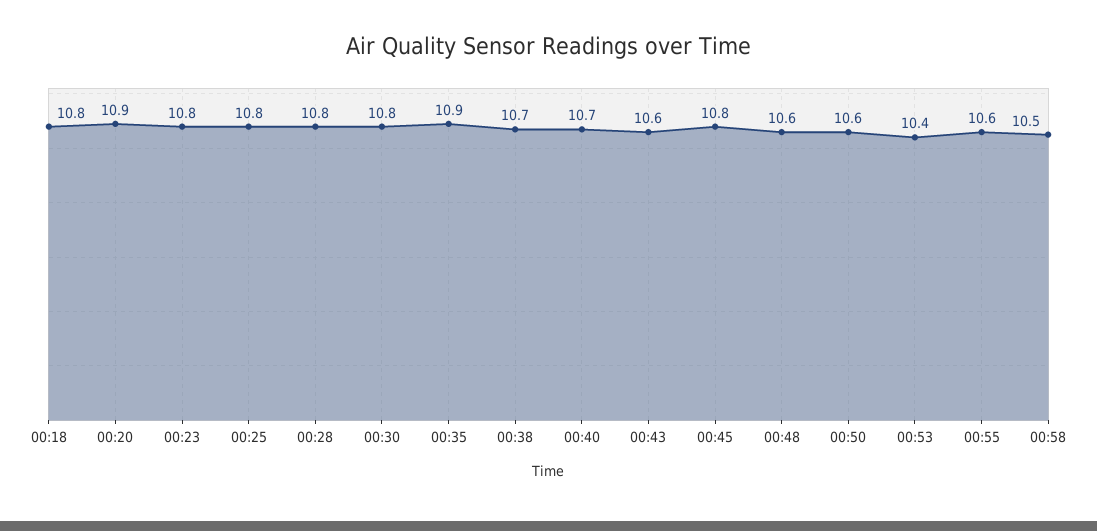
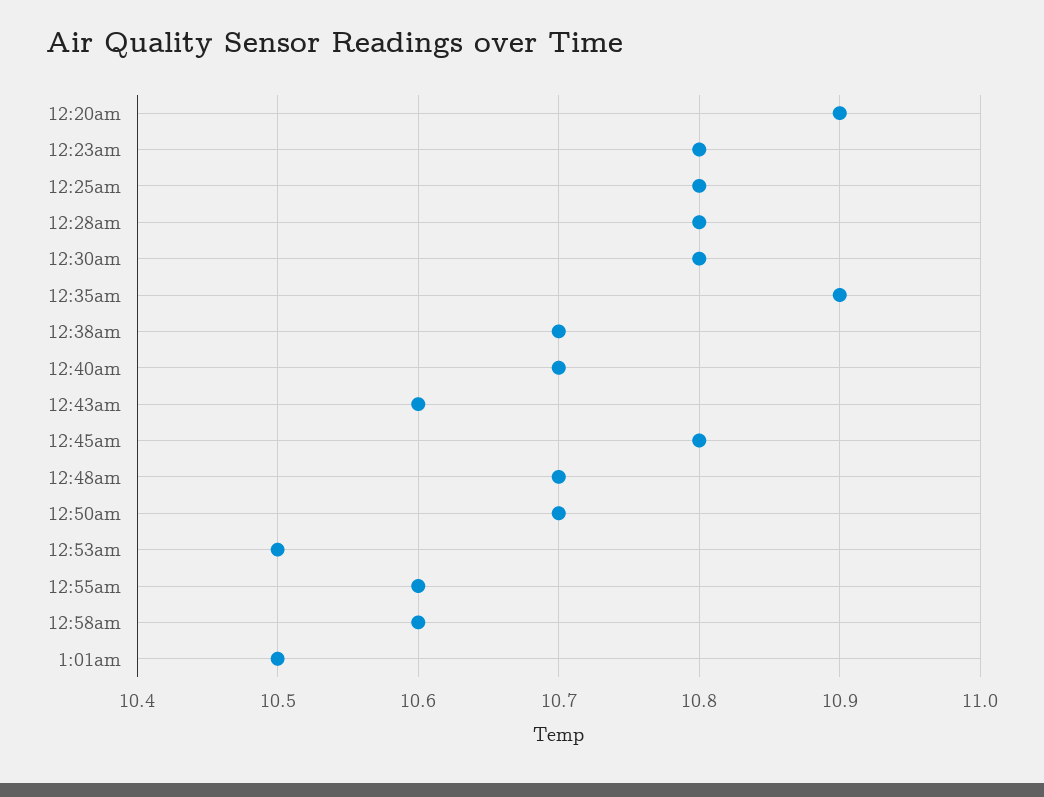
00:18: 10.8 -> none
00:48: 10.6 -> 10.7
00:50: 10.6 -> 10.7
00:53: 10.4 -> 10.5
00:58: 10.5 -> 10.6
1:01am: none -> 10.5

